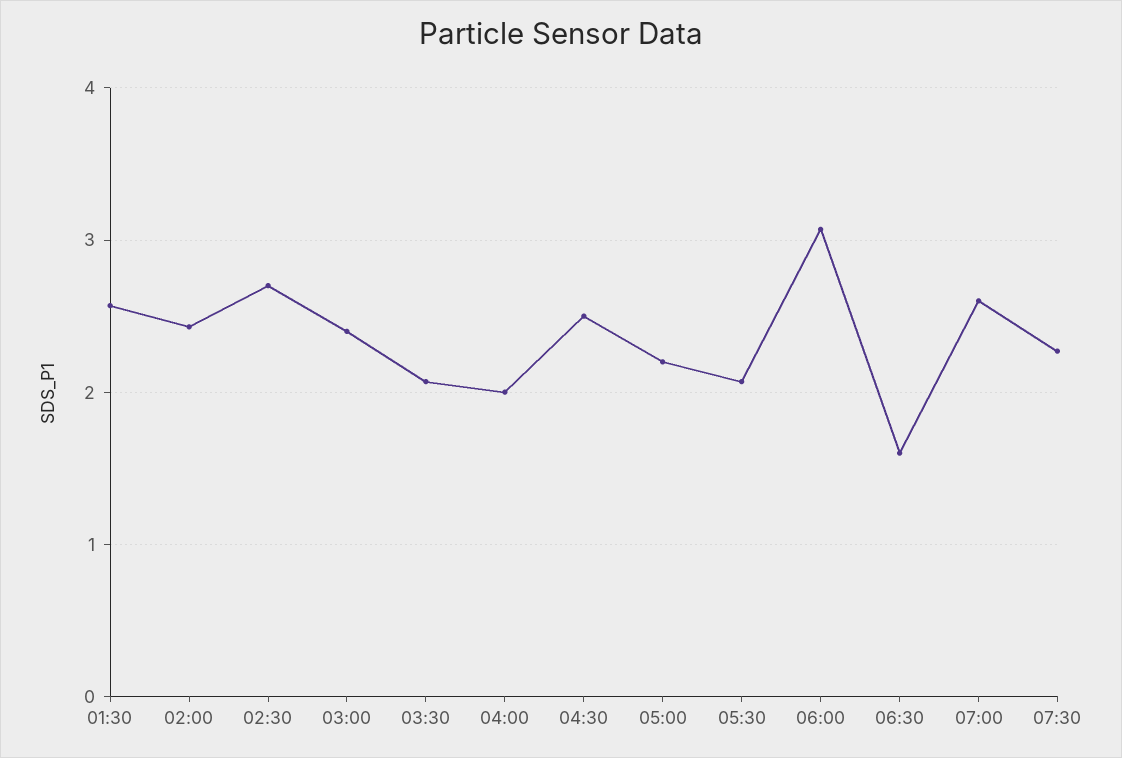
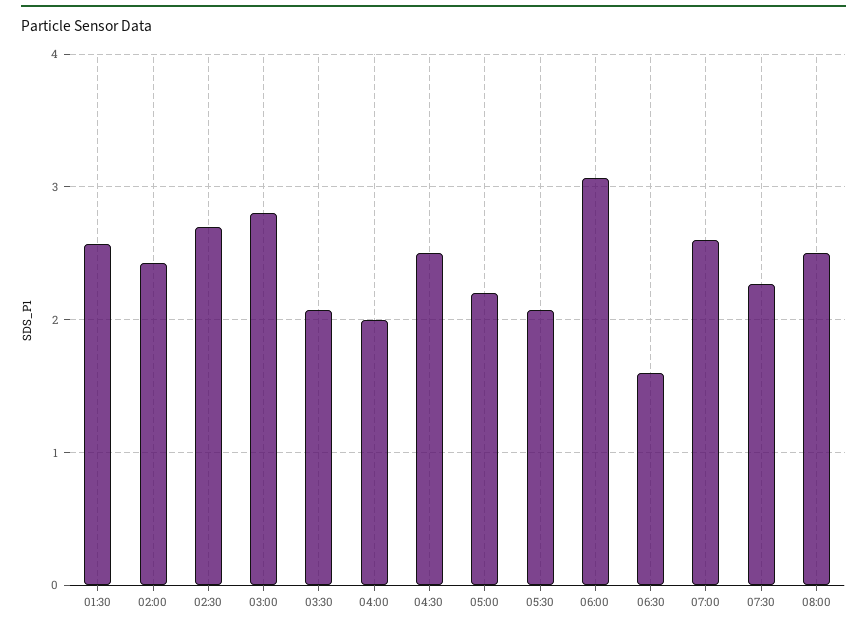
03:00: 2.4 -> 2.8
08:00: none -> 2.5

